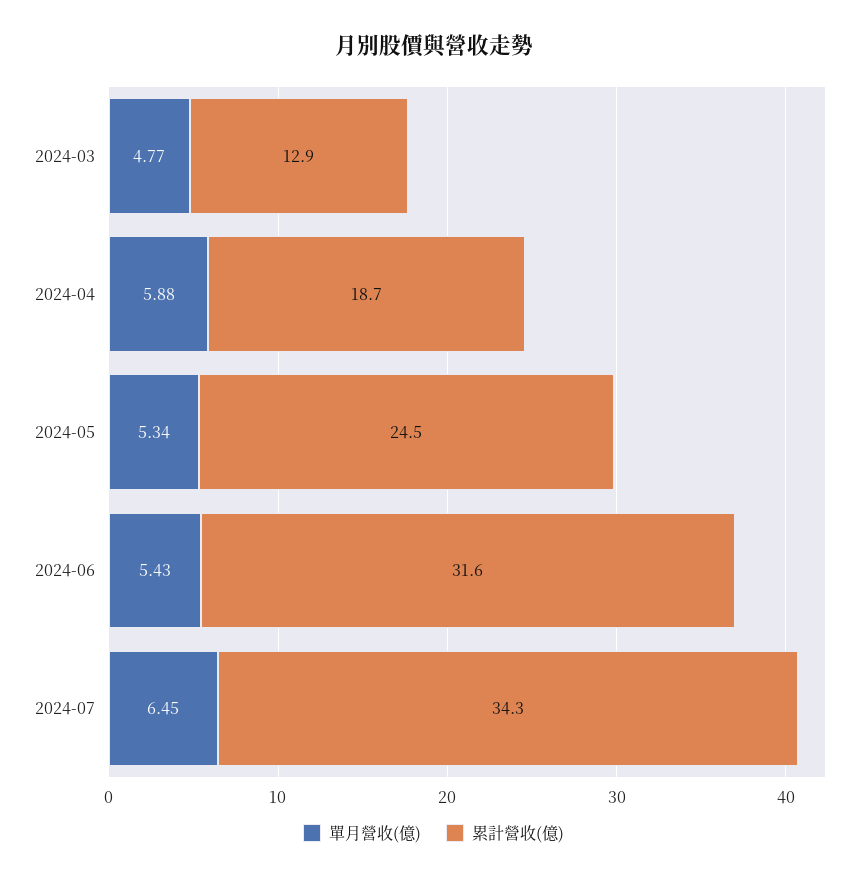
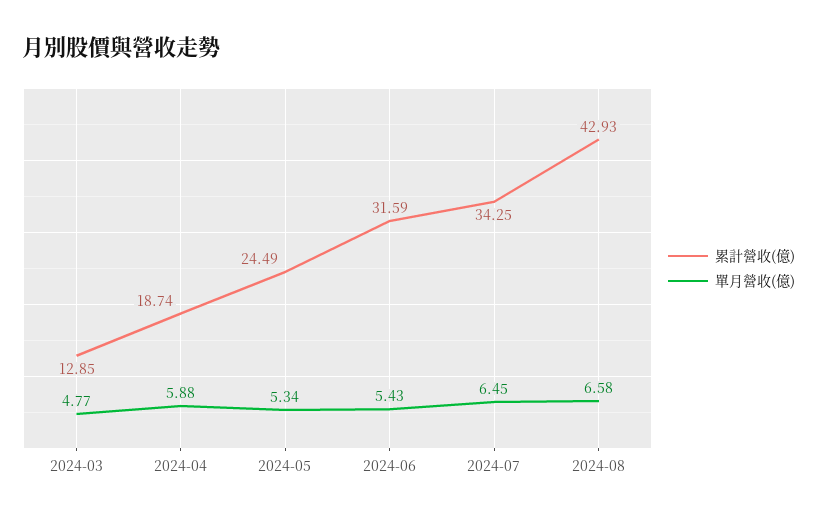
累計營收(億), 2024-08: none -> 42.93
單月營收(億), 2024-08: none -> 6.58

